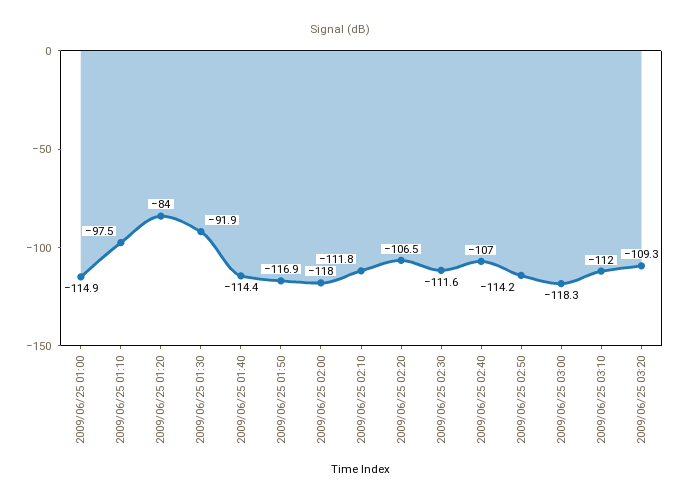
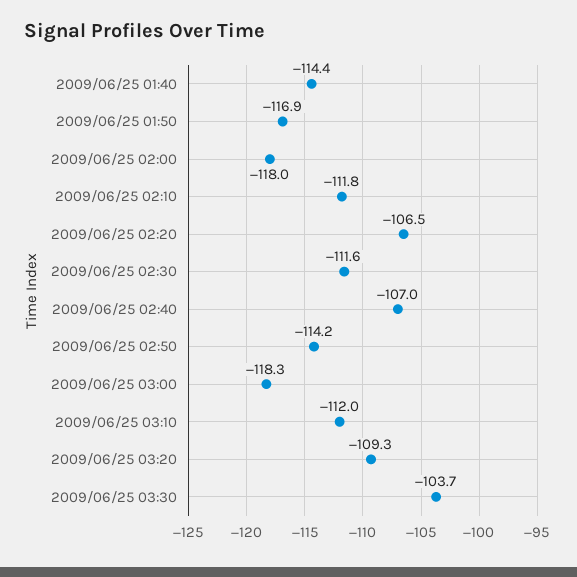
2009/06/25 01:00: -114.9 -> none
2009/06/25 01:10: -97.5 -> none
2009/06/25 01:20: -84 -> none
2009/06/25 01:30: -91.9 -> none
2009/06/25 03:30: none -> -103.7

